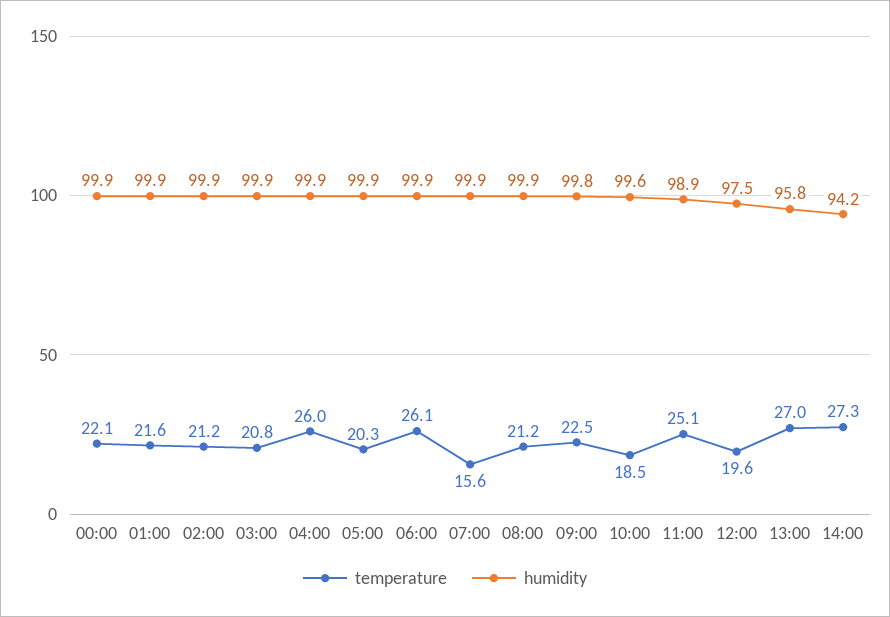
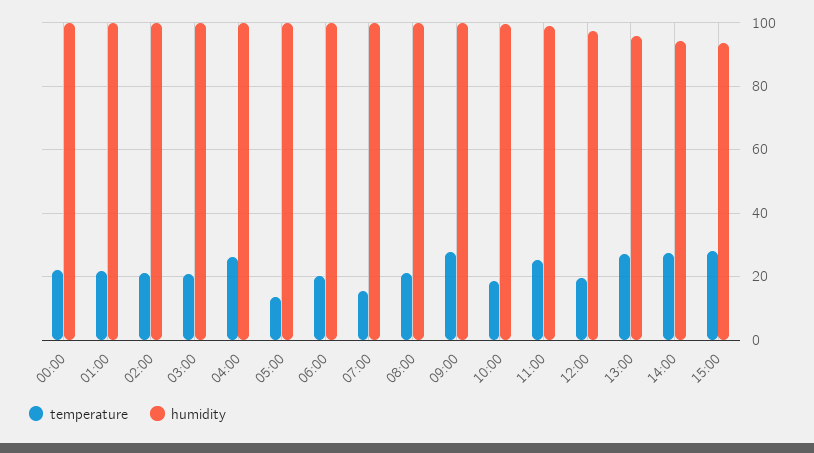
temperature, 05:00: 20.3 -> 14
temperature, 06:00: 26.1 -> 20
temperature, 09:00: 22.5 -> 28
temperature, 15:00: none -> 28
humidity, 15:00: none -> 94

